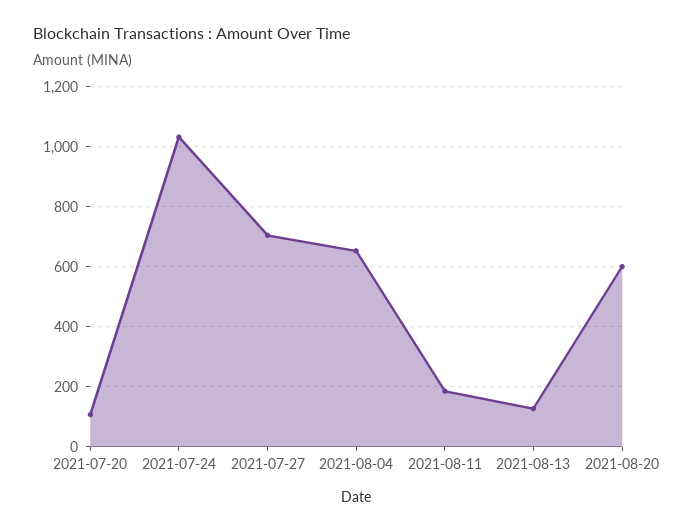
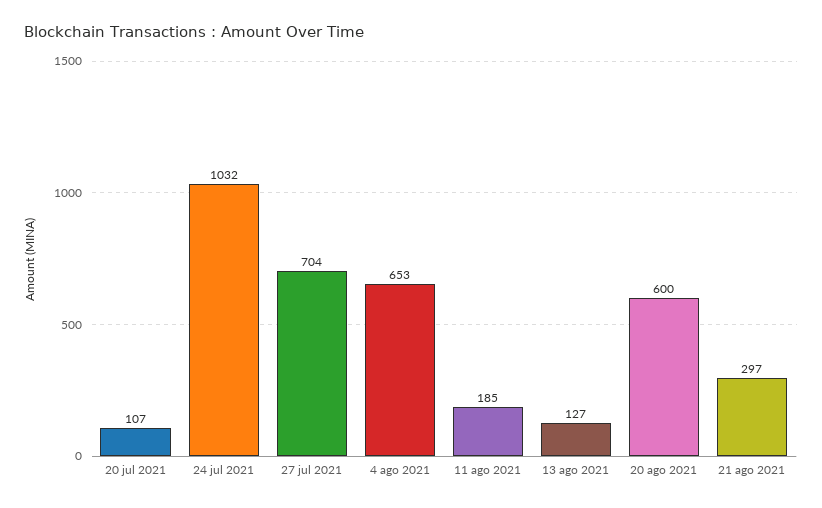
21 ago 2021: none -> 297

